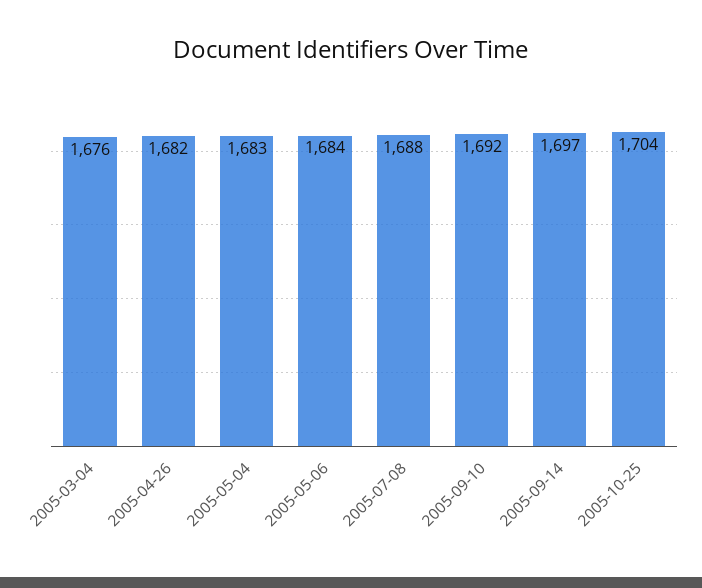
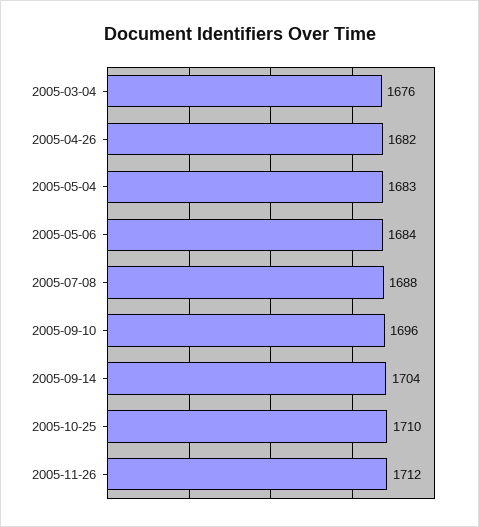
2005-09-10: 1692 -> 1696
2005-09-14: 1697 -> 1704
2005-10-25: 1704 -> 1710
2005-11-26: none -> 1712

